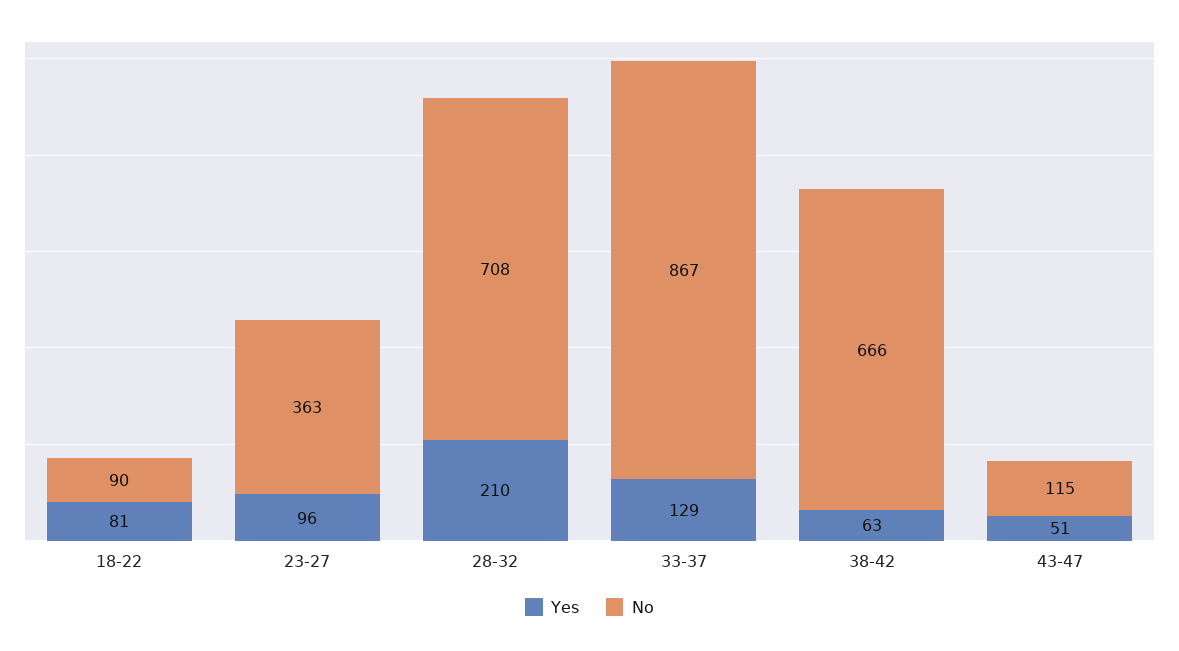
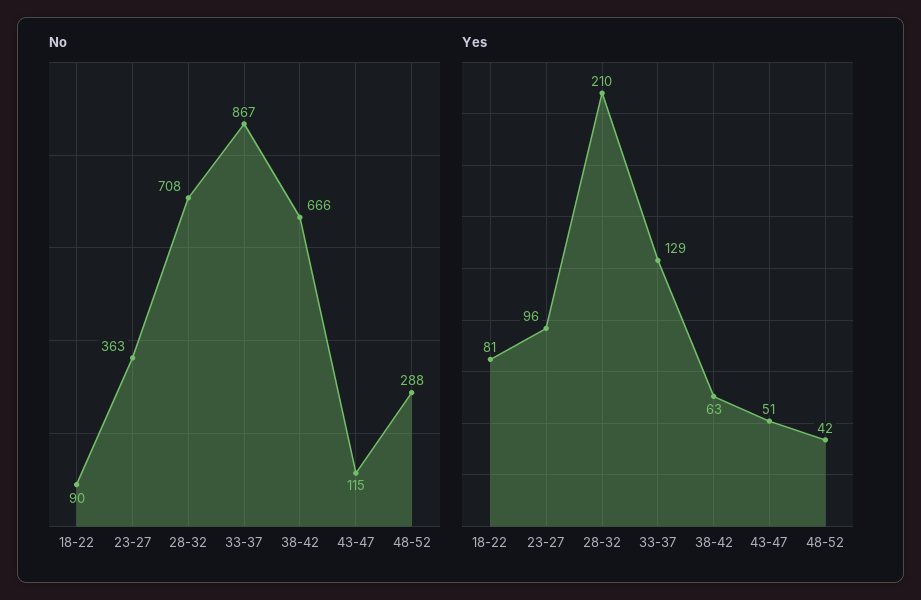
No, 48-52: none -> 288
Yes, 48-52: none -> 42

